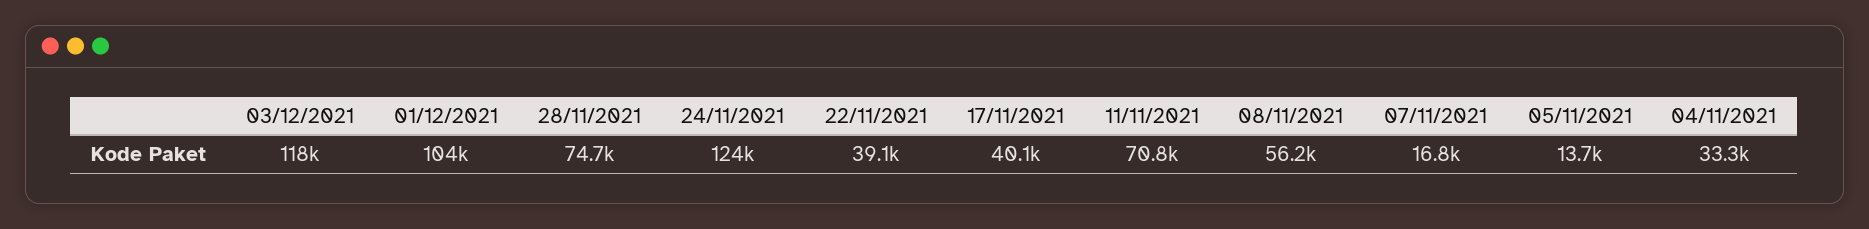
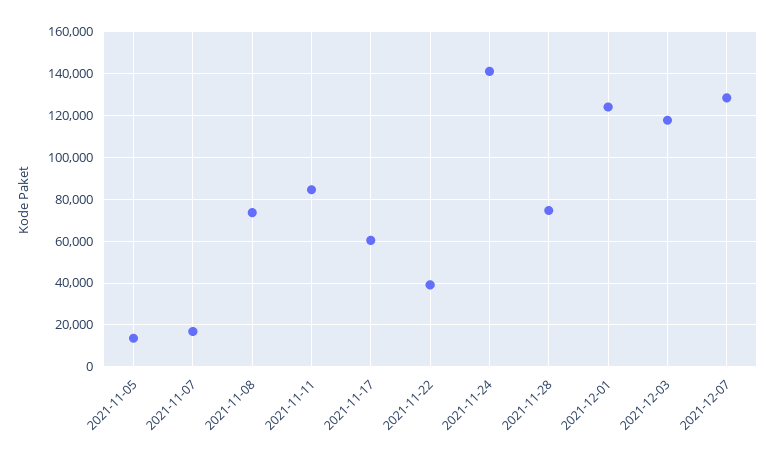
01/12/2021: 104000 -> 125000
24/11/2021: 124000 -> 140000
17/11/2021: 40100 -> 60000
11/11/2021: 70800 -> 85000
08/11/2021: 56200 -> 75000
04/11/2021: 33300 -> none
2021-12-07: none -> 130000

